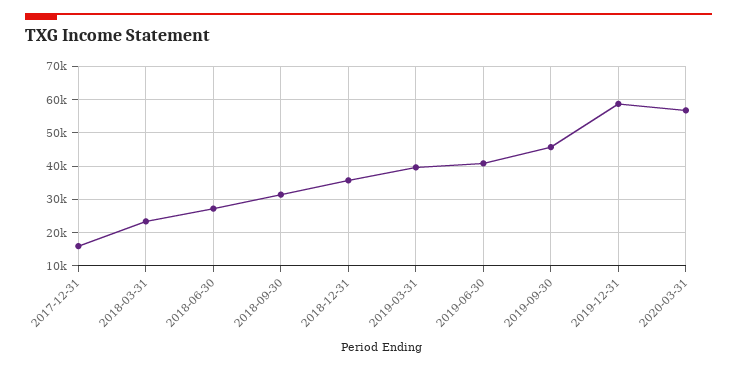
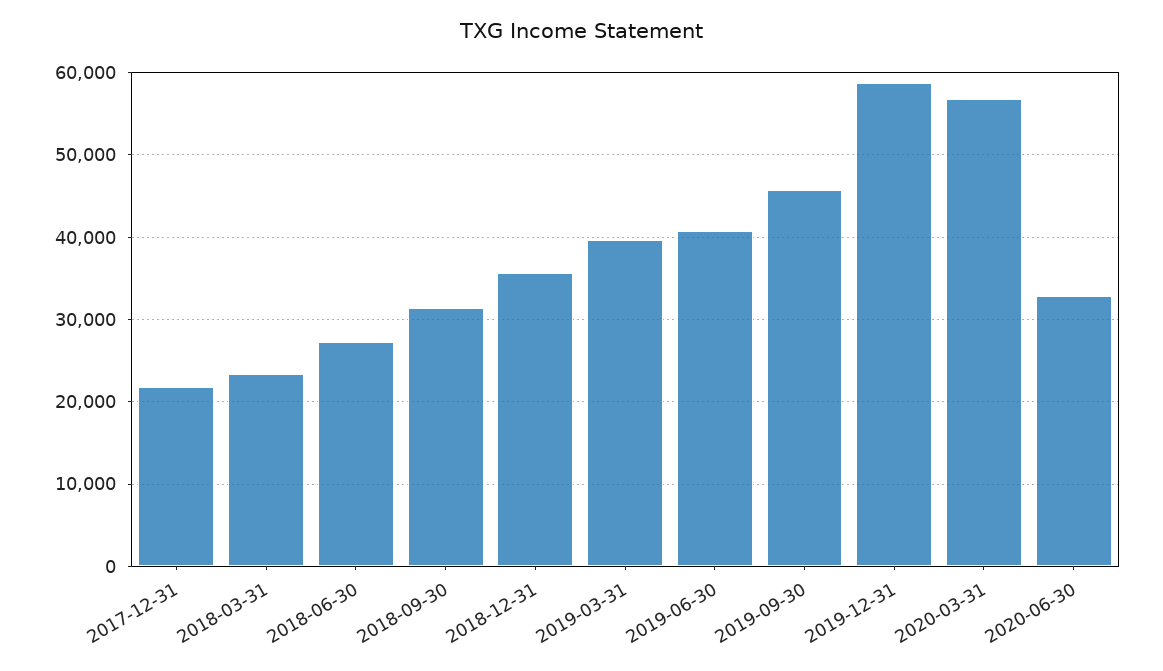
2017-12-31: 16000 -> 22000
2020-06-30: none -> 33000

